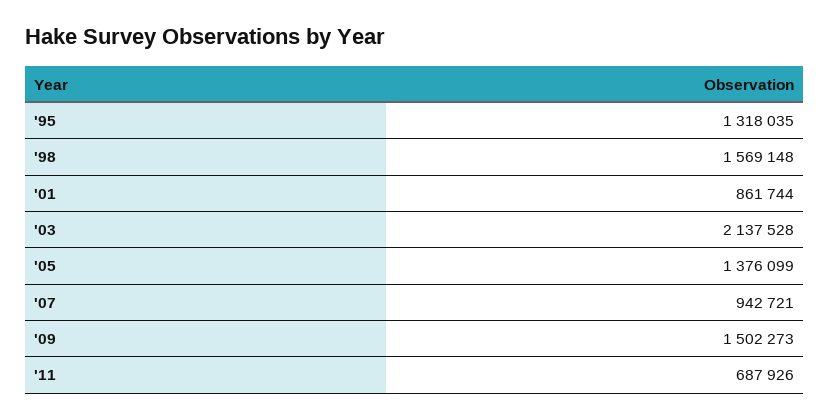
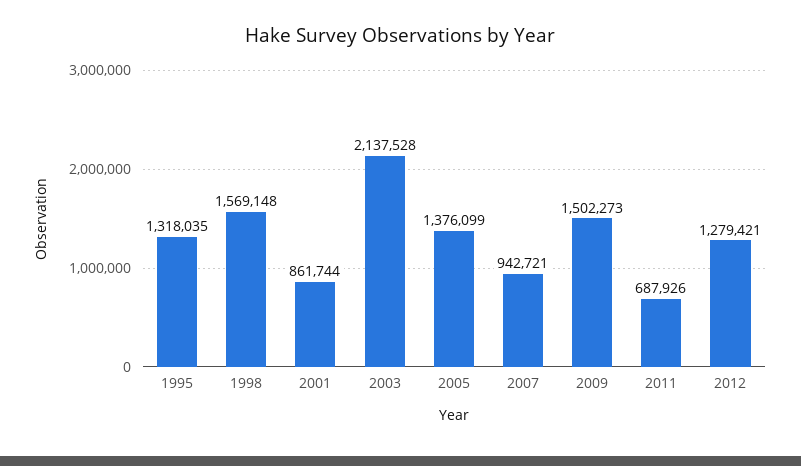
2012: none -> 1279421

